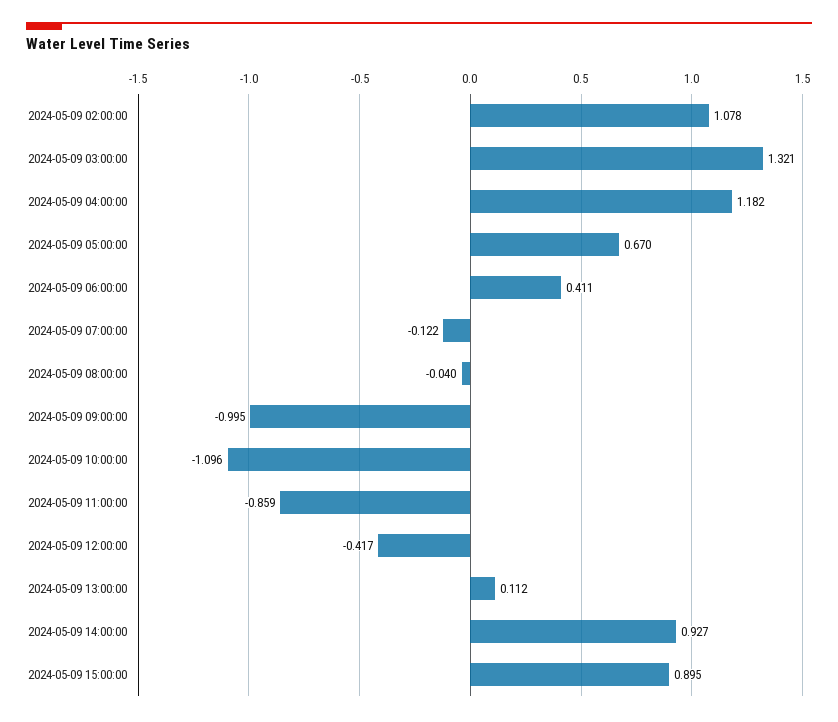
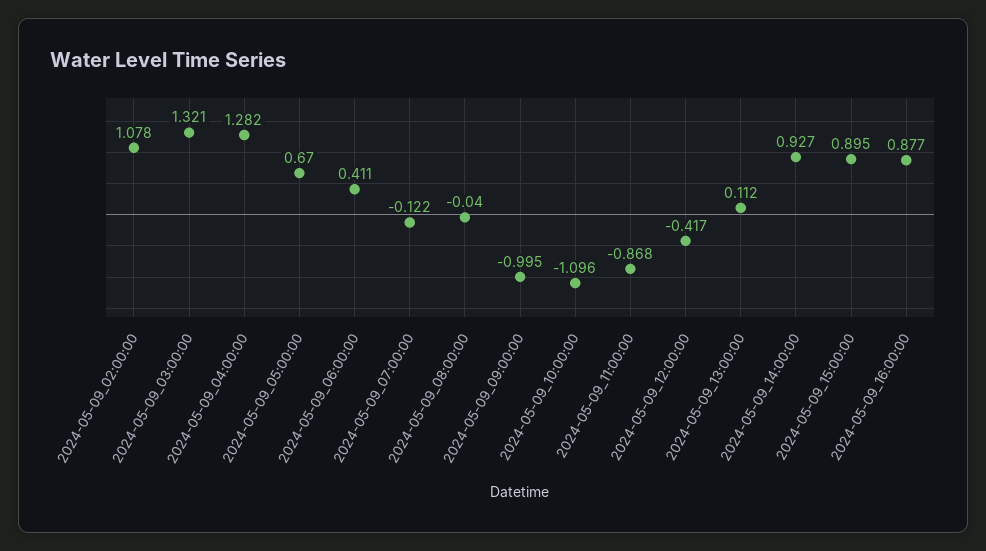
2024-05-09 04:00:00: 1.182 -> 1.282
2024-05-09 11:00:00: -0.859 -> -0.868
2024-05-09_16:00:00: none -> 0.877

